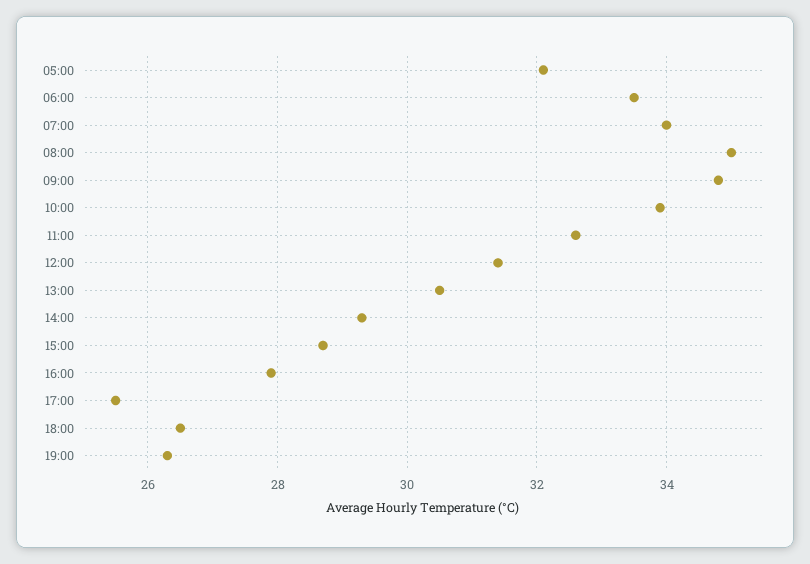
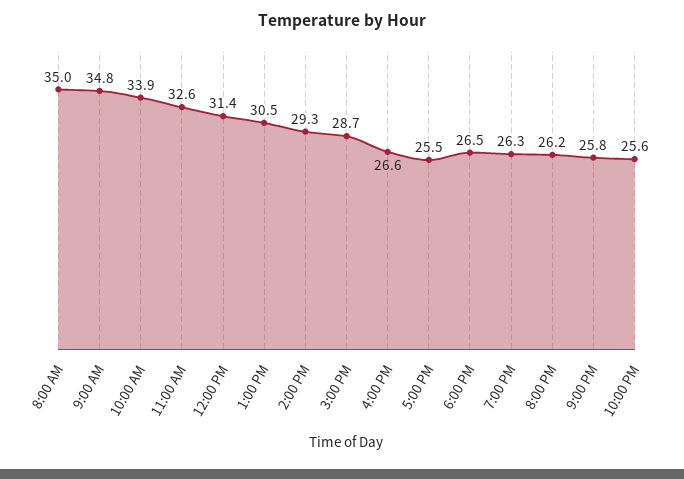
05:00: 32 -> none
06:00: 33.5 -> none
07:00: 34 -> none
16:00: 28 -> 26.6
8:00 PM: none -> 26.2
9:00 PM: none -> 25.8
10:00 PM: none -> 25.6

